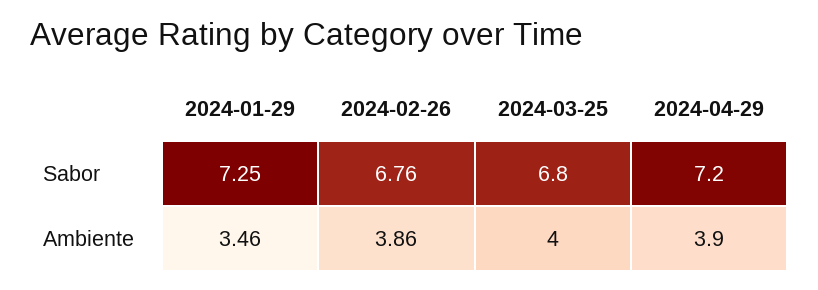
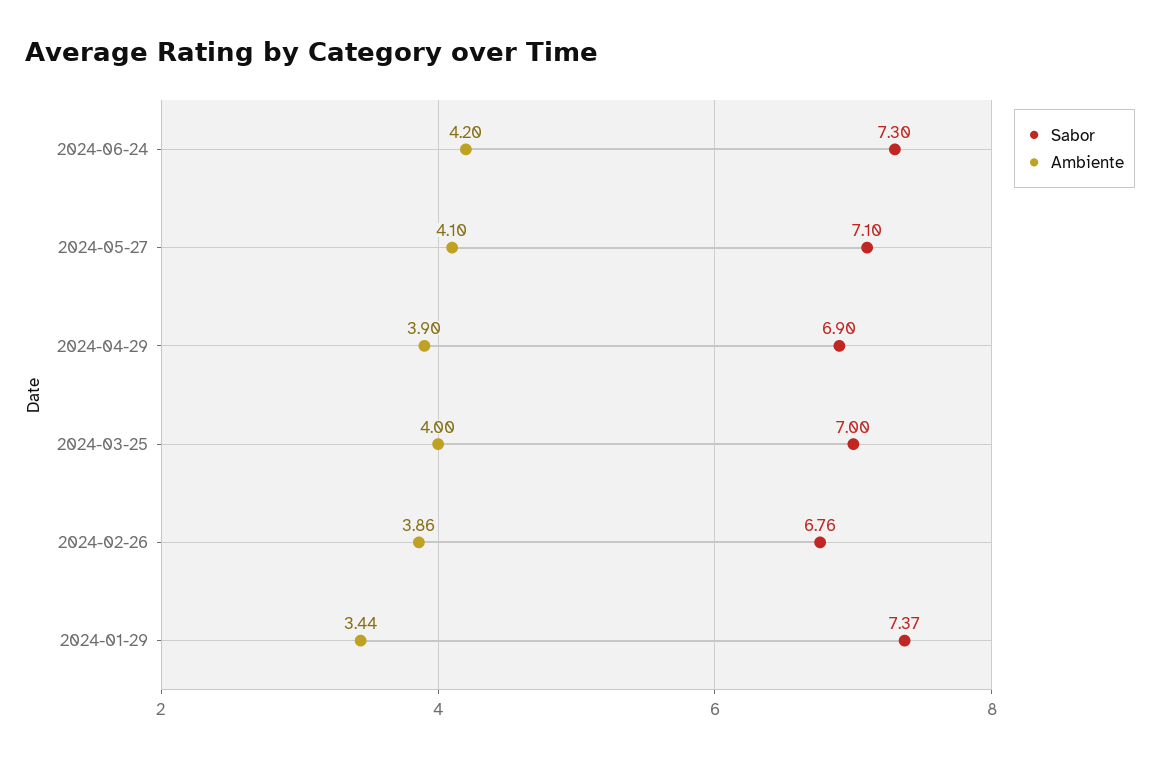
Sabor, 2024-01-29: 7.25 -> 7.37
Sabor, 2024-03-25: 6.8 -> 7
Sabor, 2024-04-29: 7.2 -> 6.9
Ambiente, 2024-01-29: 3.46 -> 3.44
Sabor, 2024-06-24: none -> 7.3
Ambiente, 2024-06-24: none -> 4.2
Sabor, 2024-05-27: none -> 7.1
Ambiente, 2024-05-27: none -> 4.1

